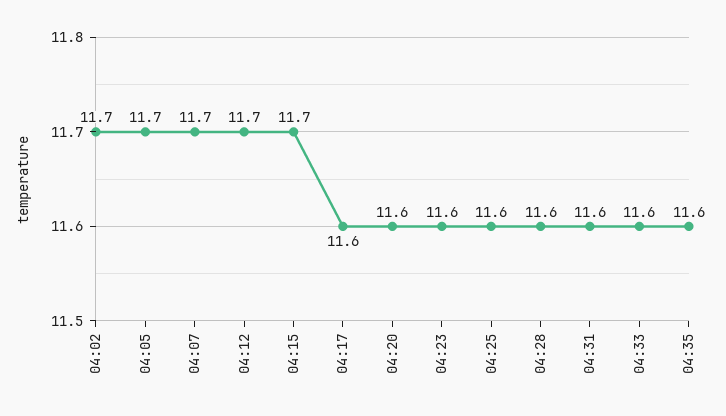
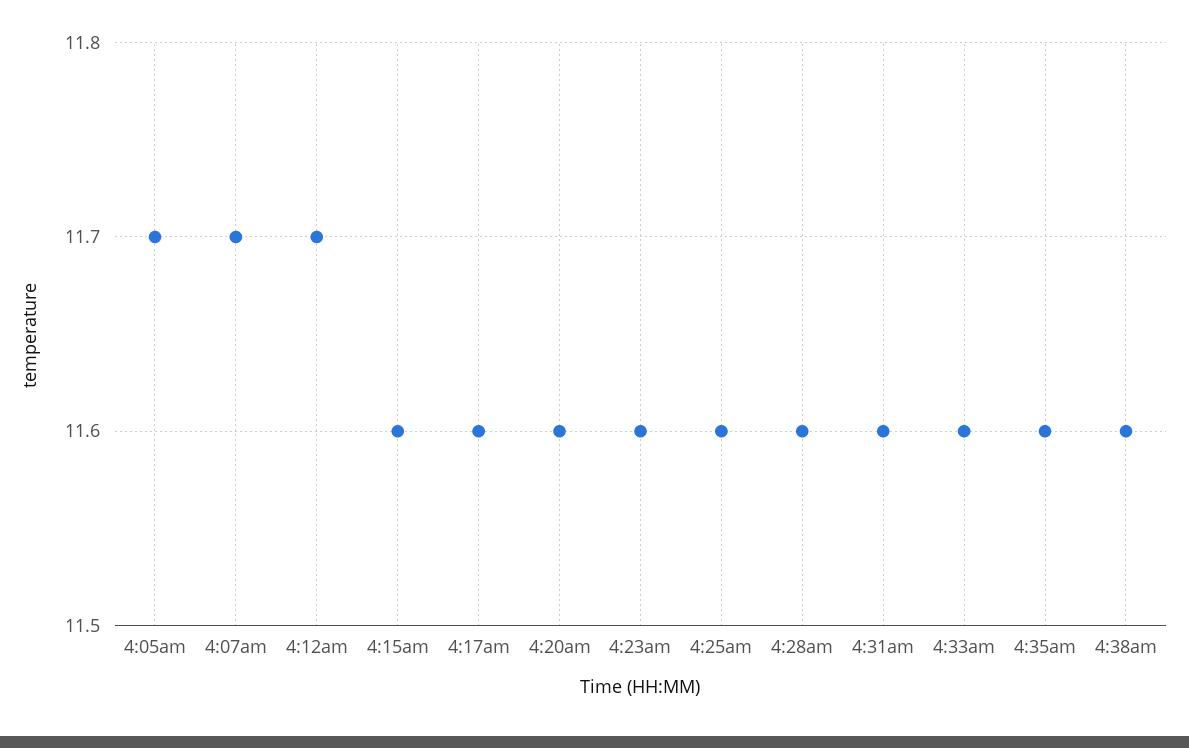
04:02: 11.7 -> none
04:15: 11.7 -> 11.6
4:38am: none -> 11.6

